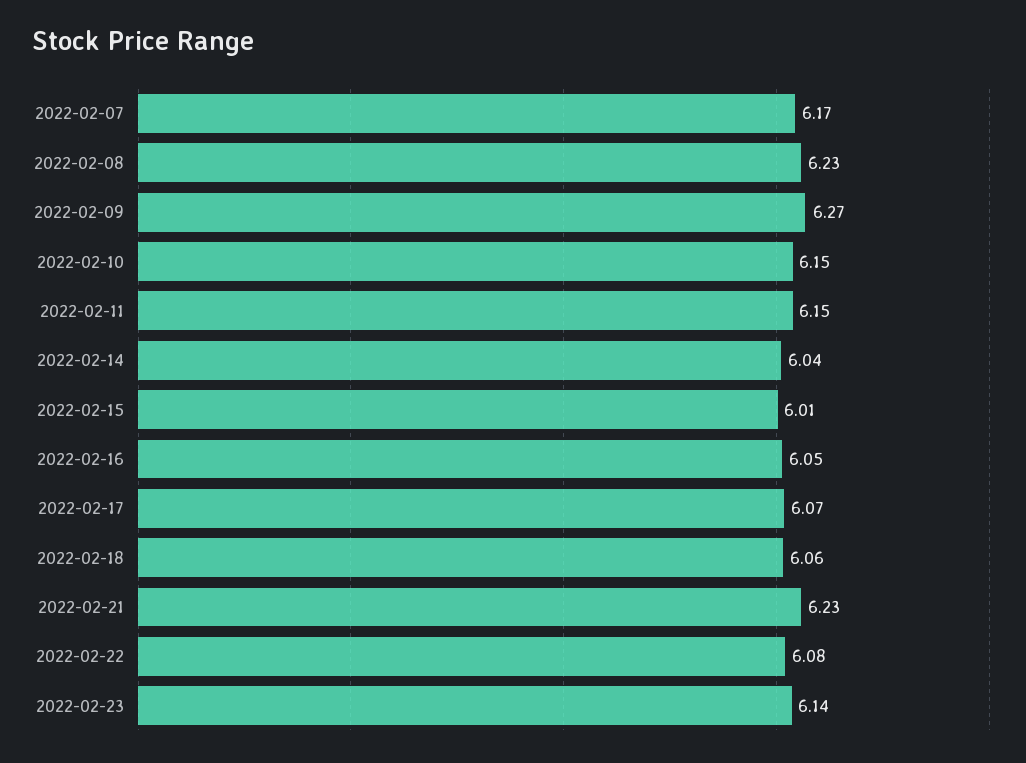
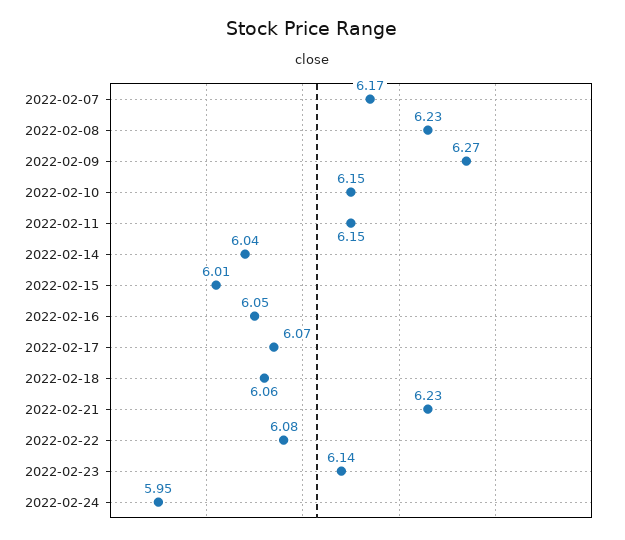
2022-02-24: none -> 5.95

